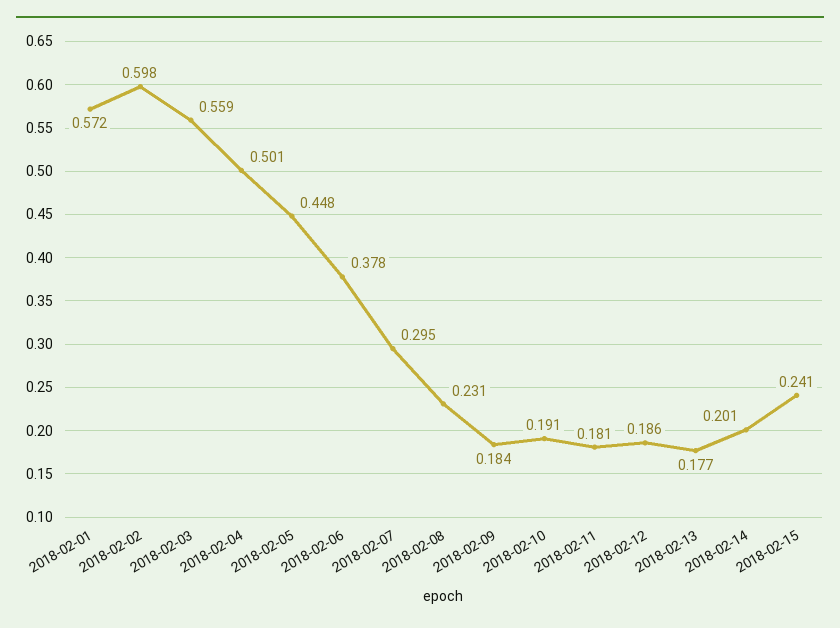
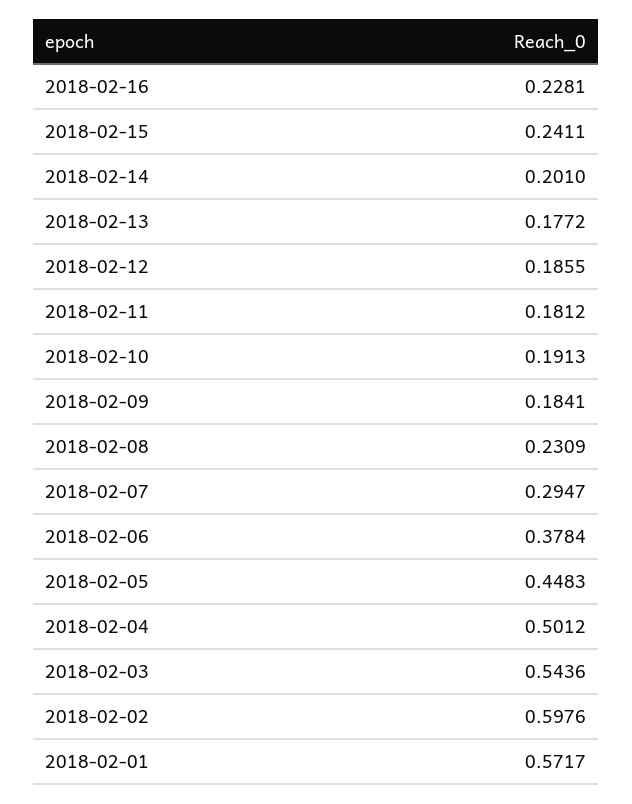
2018-02-03: 0.559 -> 0.5436
2018-02-16: none -> 0.2281

